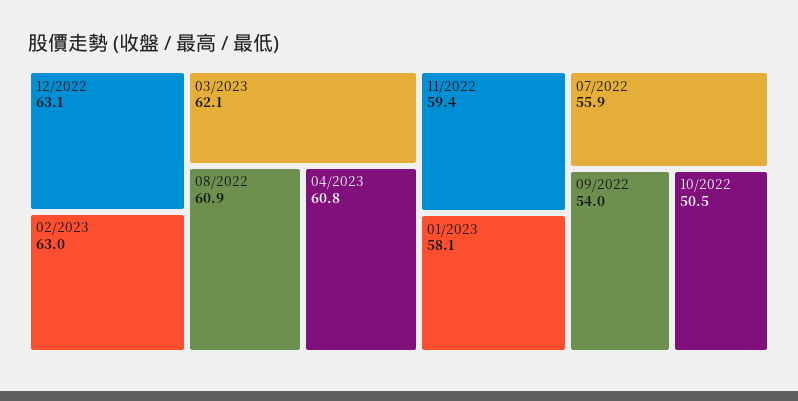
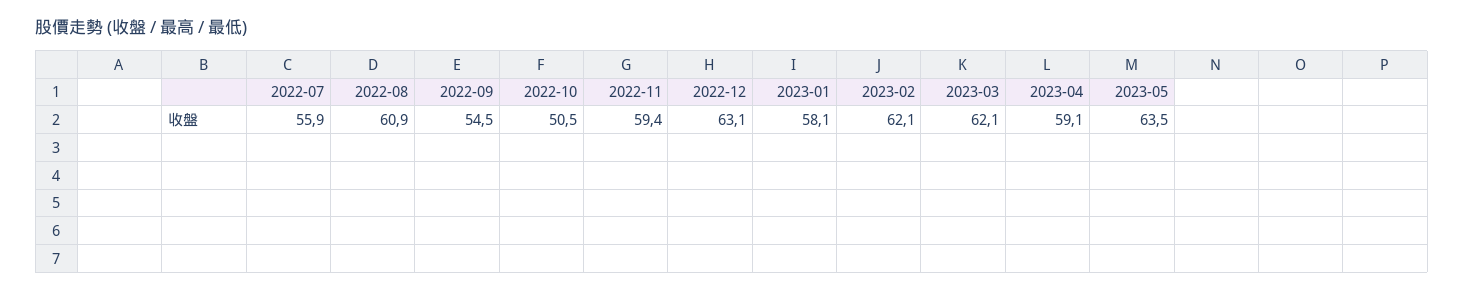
02/2023: 63 -> 62.1
04/2023: 60.8 -> 59.1
09/2022: 54 -> 54.5
2023-05: none -> 63.5

